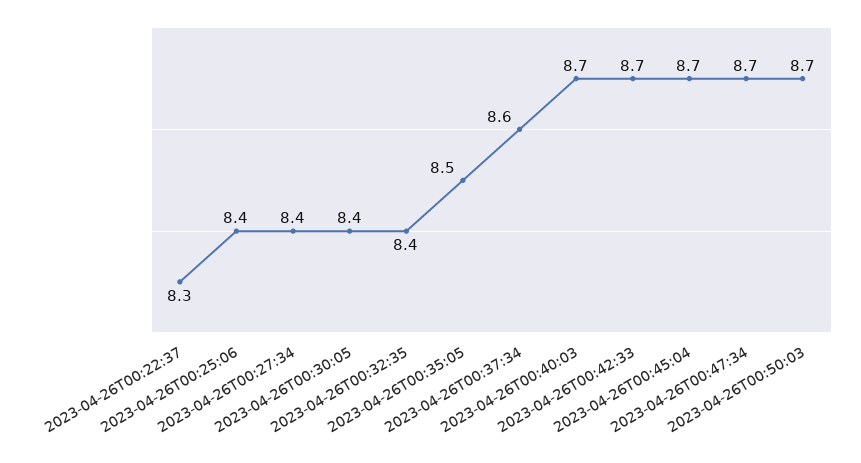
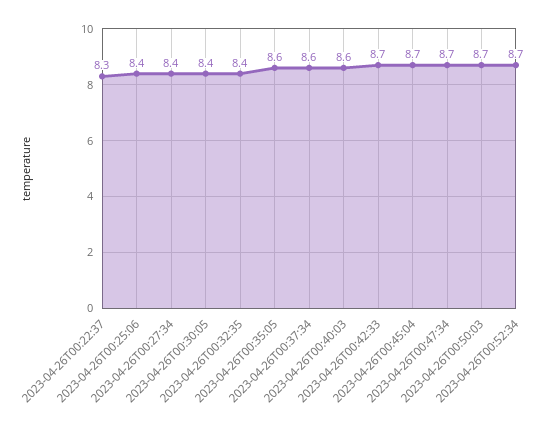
2023-04-26T00:35:05: 8.5 -> 8.6
2023-04-26T00:40:03: 8.7 -> 8.6
2023-04-26T00:52:34: none -> 8.7

